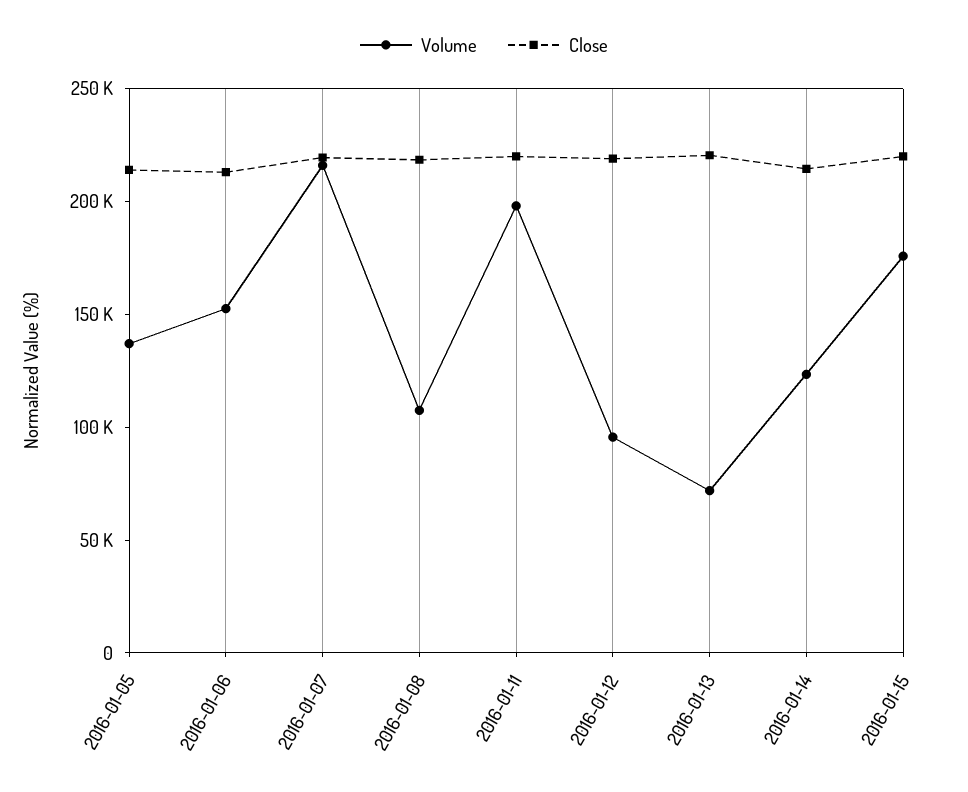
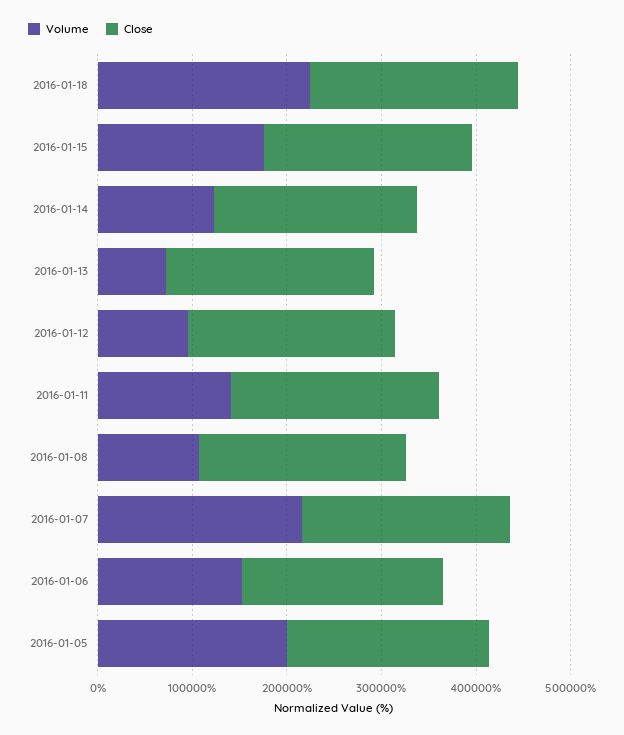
Volume, 2016-01-05: 140000 -> 200000
Volume, 2016-01-11: 200000 -> 140000
Volume, 2016-01-18: none -> 220000
Close, 2016-01-18: none -> 220000

